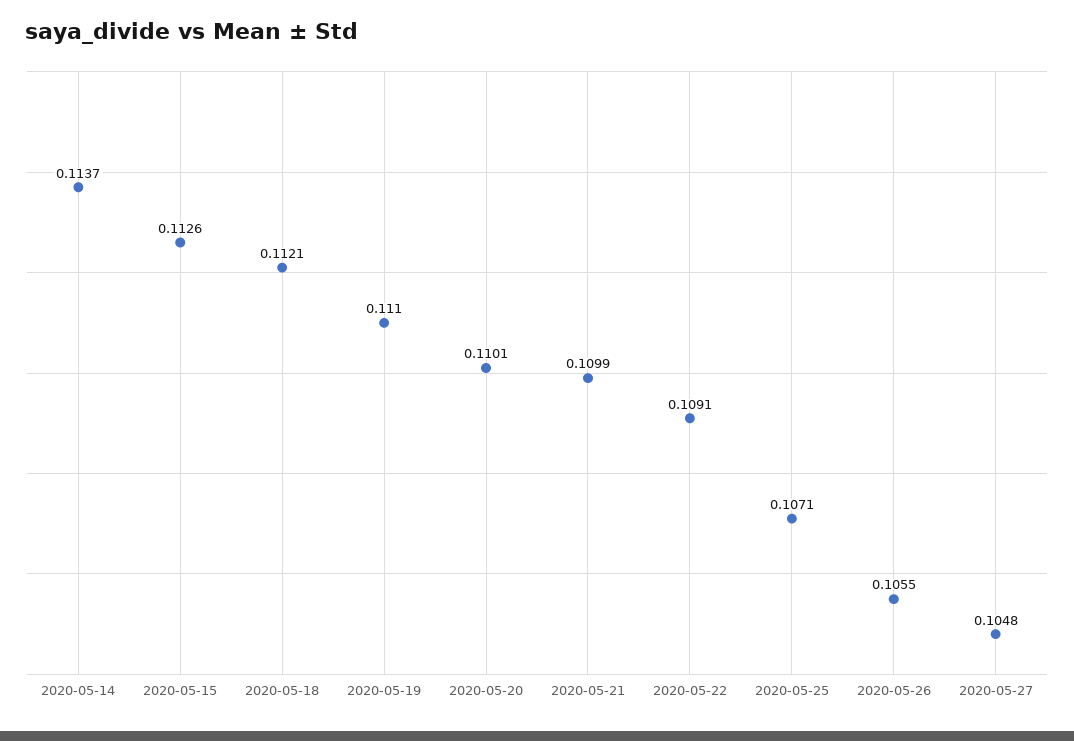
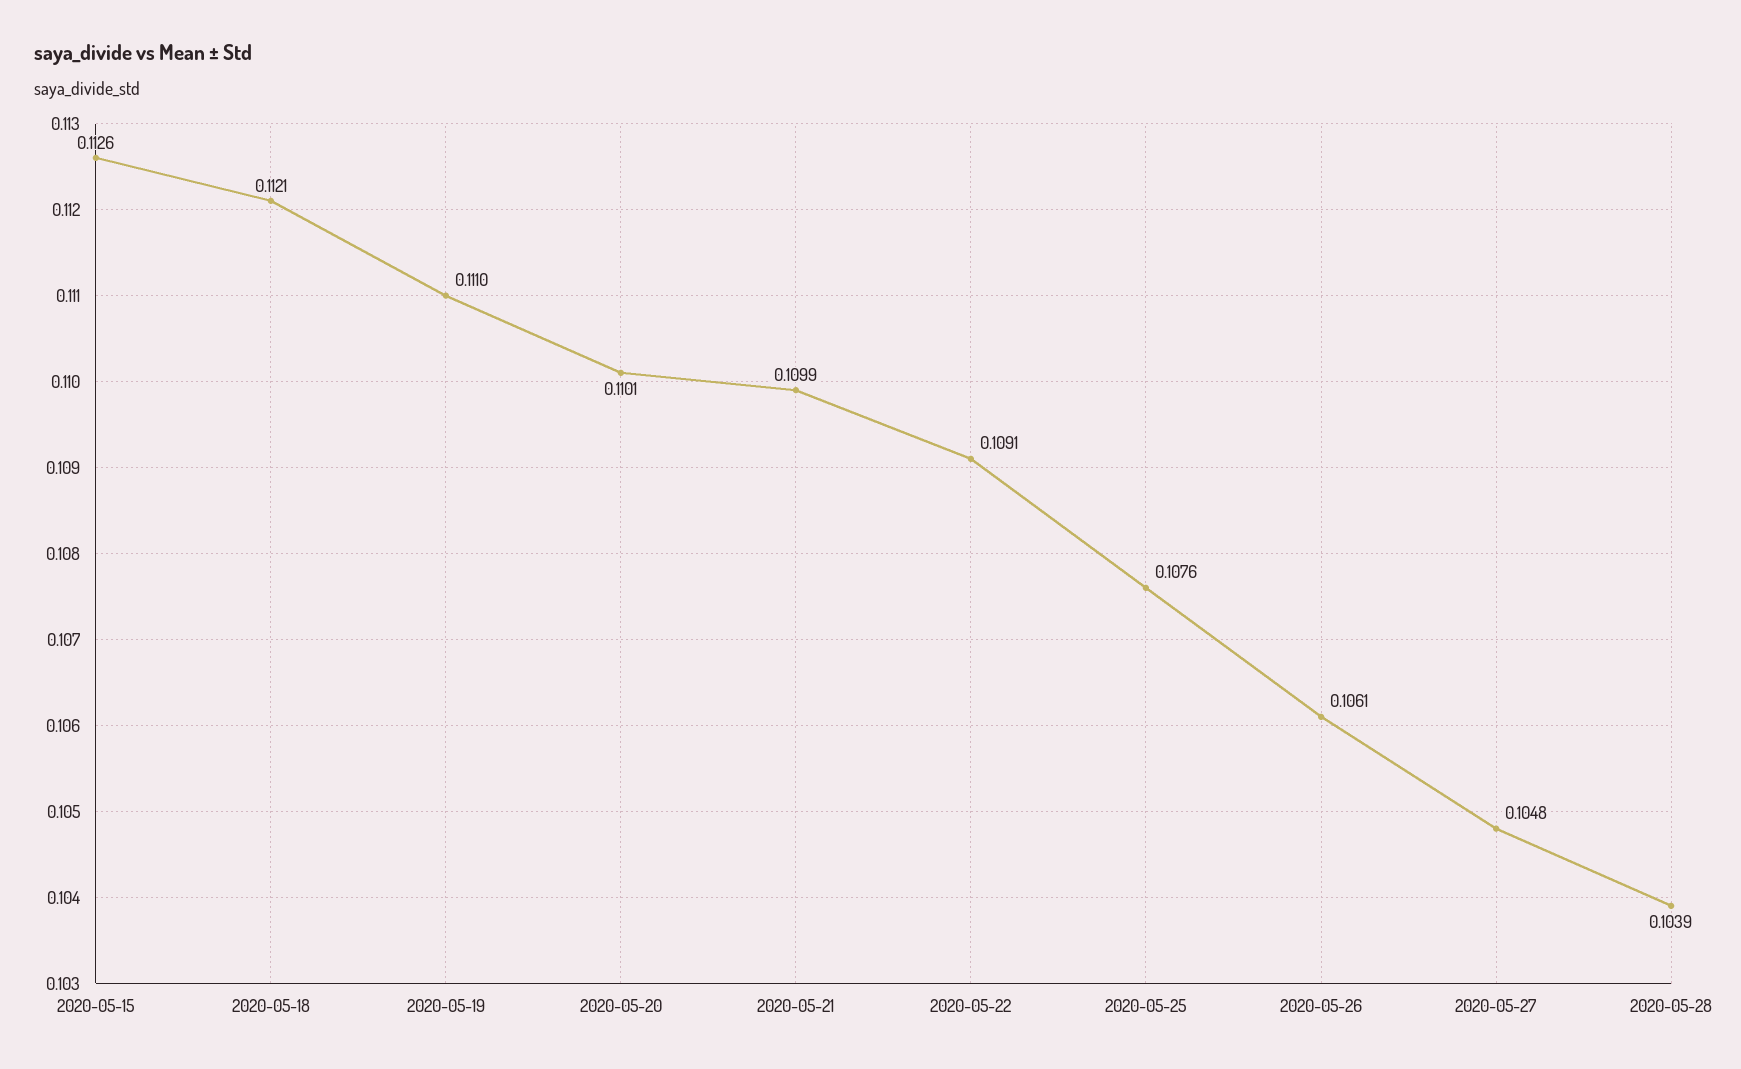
2020-05-14: 0.1137 -> none
2020-05-25: 0.1071 -> 0.1076
2020-05-26: 0.1055 -> 0.1061
2020-05-28: none -> 0.1039

